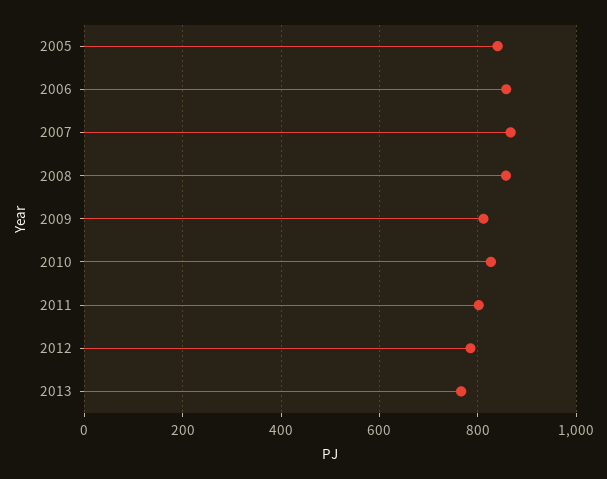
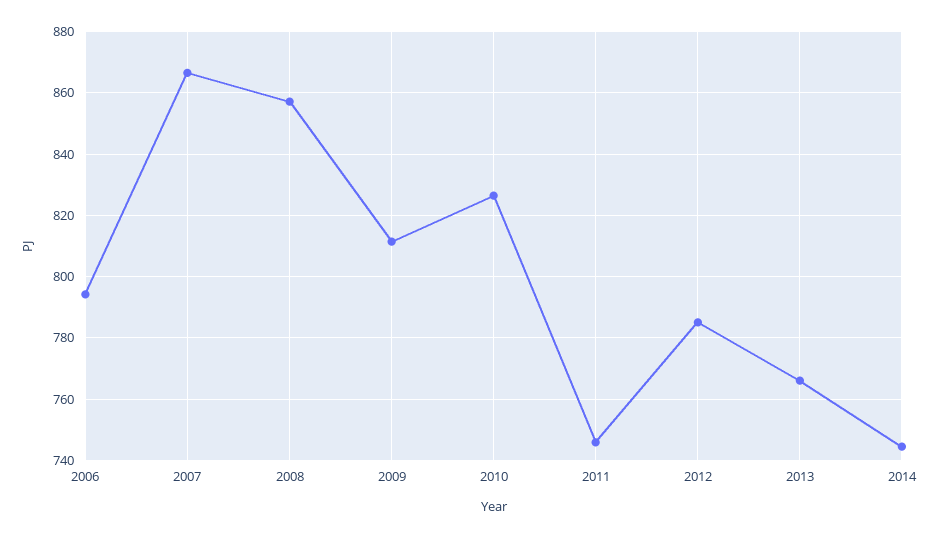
2005: 840 -> none
2006: 860 -> 794
2011: 800 -> 746
2014: none -> 744

